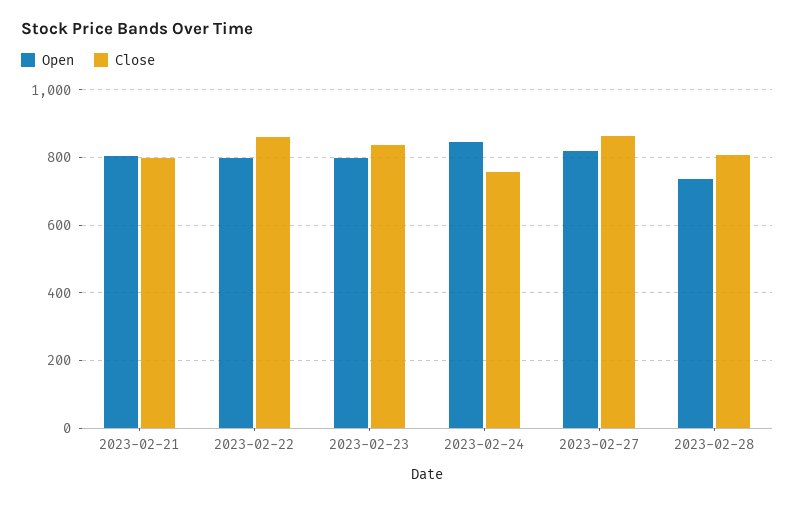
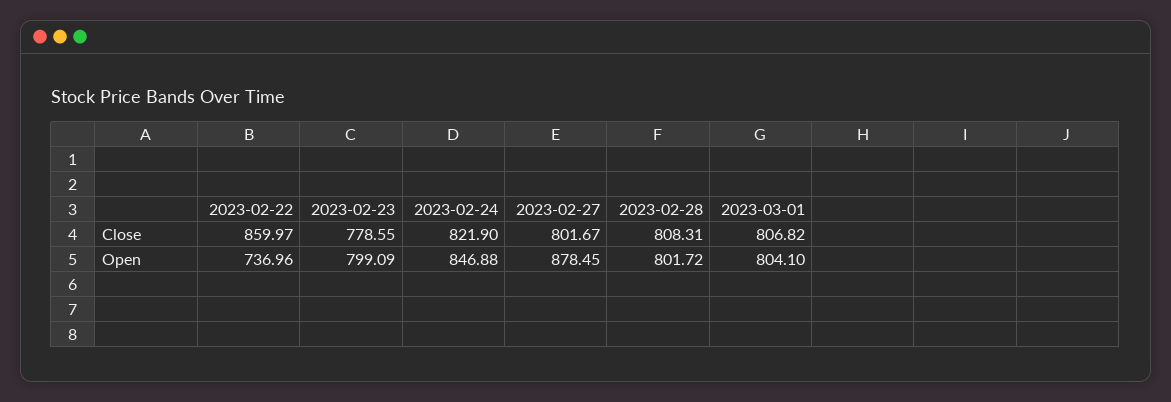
Open, 2023-02-21: 800 -> none
Close, 2023-02-21: 800 -> none
Open, 2023-02-22: 800 -> 736.96
Close, 2023-02-23: 840 -> 778.55
Close, 2023-02-24: 760 -> 821.9
Open, 2023-02-27: 820 -> 878.45
Close, 2023-02-27: 860 -> 801.67
Open, 2023-02-28: 740 -> 801.72
Close, 2023-03-01: none -> 806.82
Open, 2023-03-01: none -> 804.1

